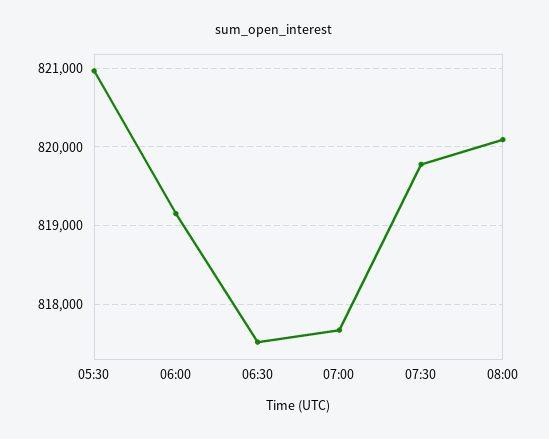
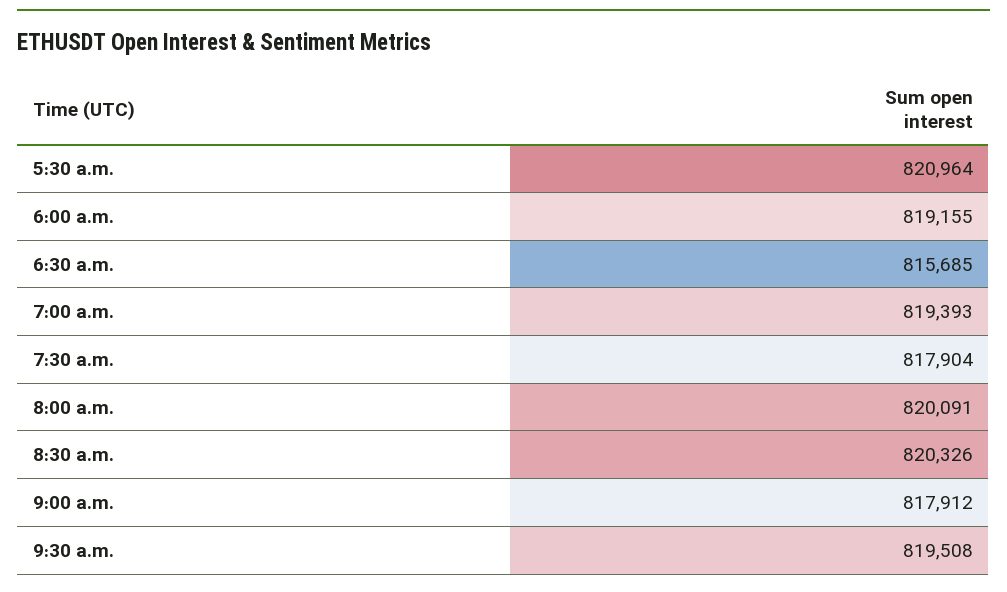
06:30: 817500 -> 815685
07:00: 817700 -> 819393
07:30: 819800 -> 817904
8:30 a.m.: none -> 820326
9:00 a.m.: none -> 817912
9:30 a.m.: none -> 819508

